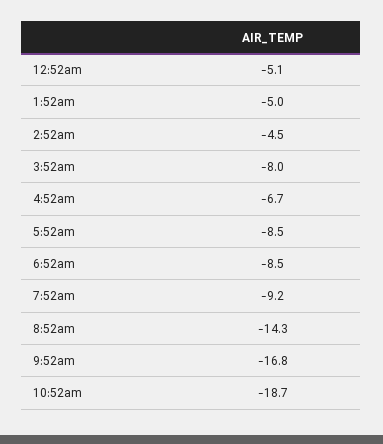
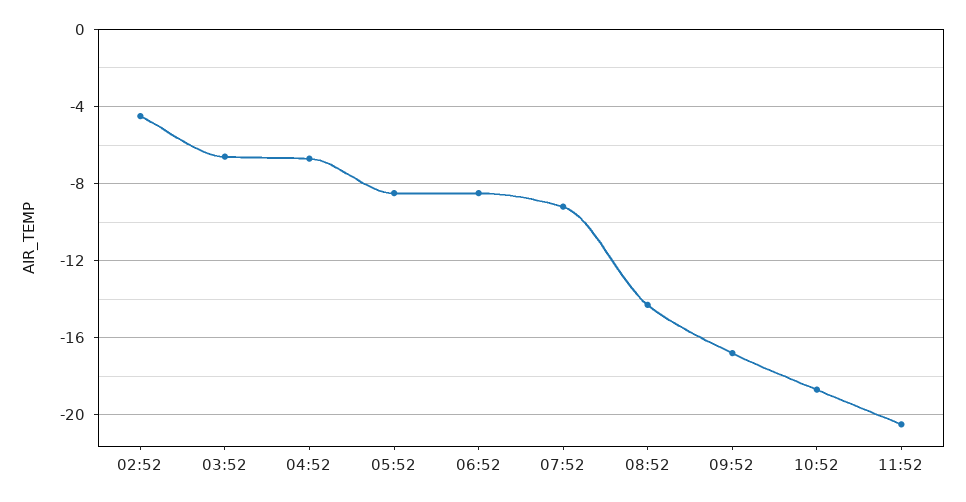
12:52am: -5.1 -> none
1:52am: -5 -> none
3:52am: -8 -> -6.5
11:52: none -> -20.5

